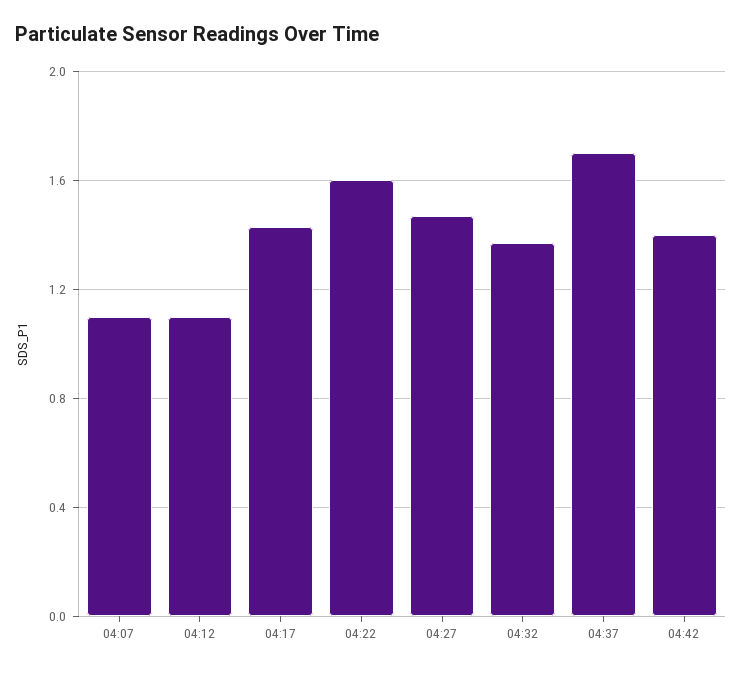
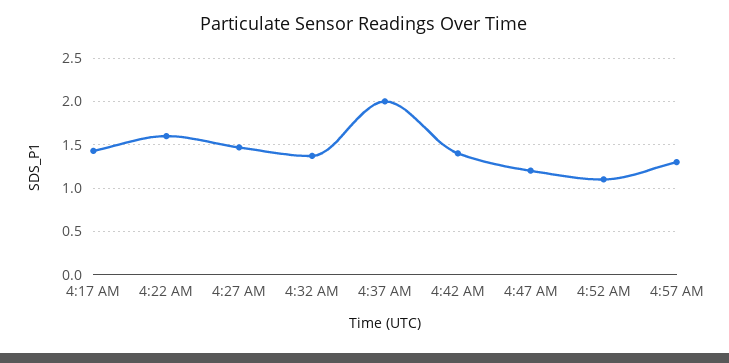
04:07: 1.1 -> none
04:12: 1.1 -> none
04:37: 1.7 -> 2
4:47 AM: none -> 1.2
4:52 AM: none -> 1.1
4:57 AM: none -> 1.3

